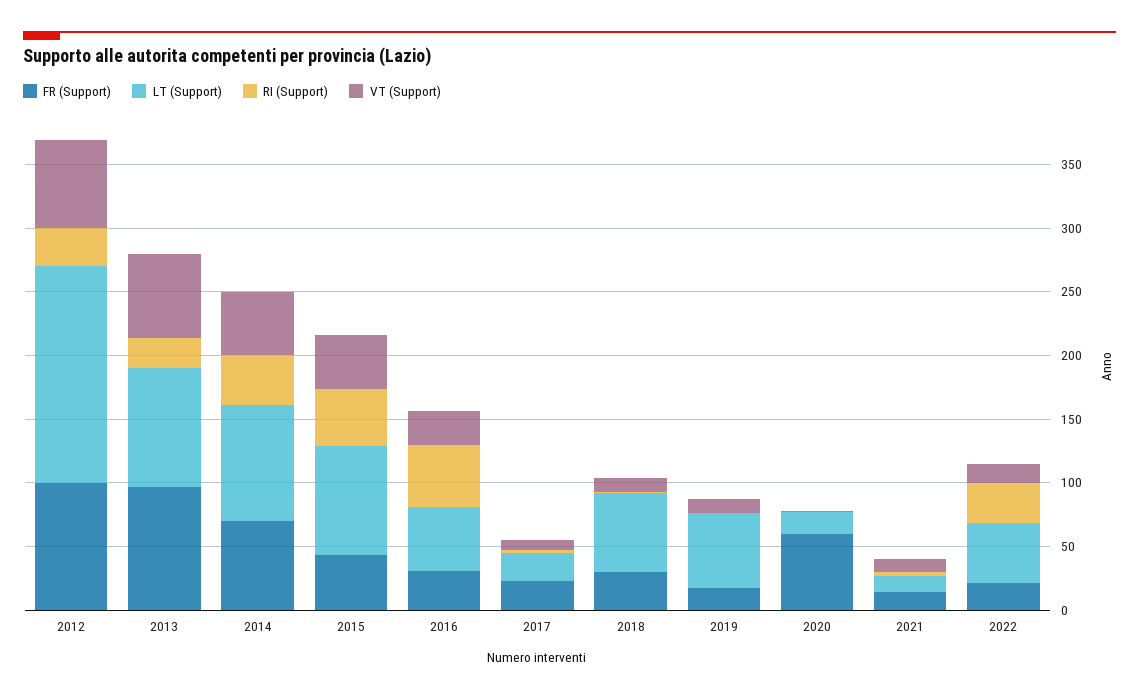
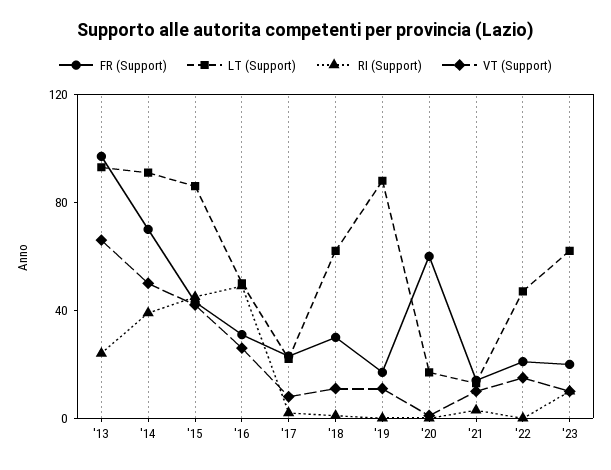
FR (Support), 2012: 100 -> none
LT (Support), 2012: 170 -> none
RI (Support), 2012: 30 -> none
VT (Support), 2012: 70 -> none
LT (Support), 2019: 60 -> 90
RI (Support), 2022: 30 -> 0
FR (Support), '23: none -> 20
LT (Support), '23: none -> 60
RI (Support), '23: none -> 10
VT (Support), '23: none -> 10

